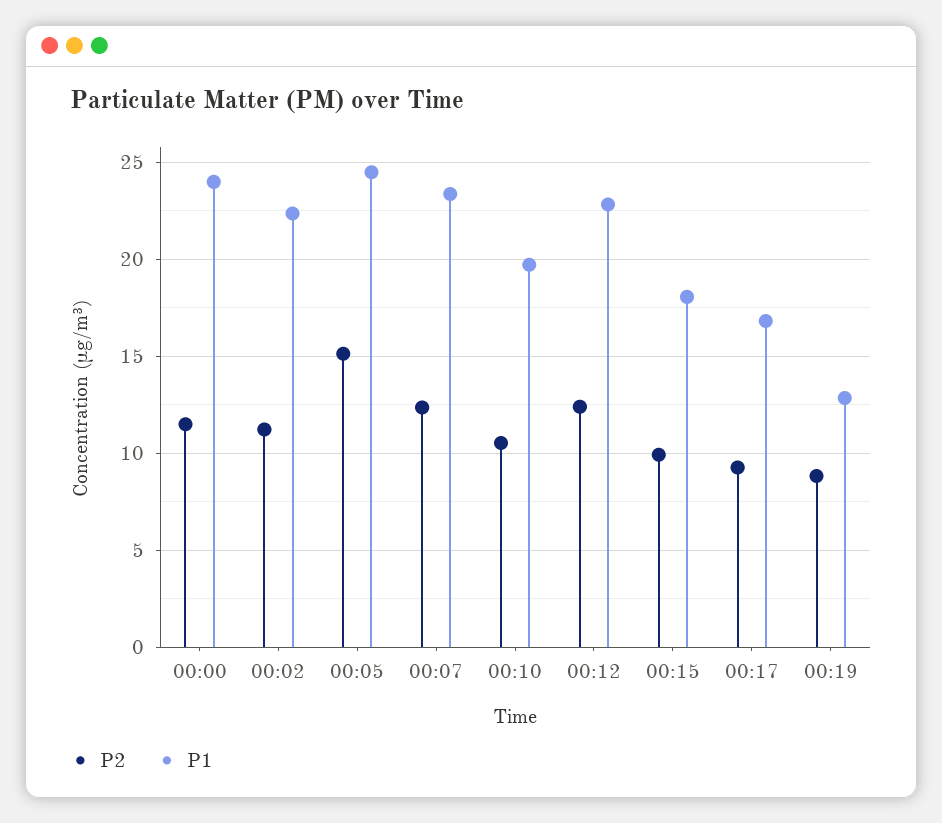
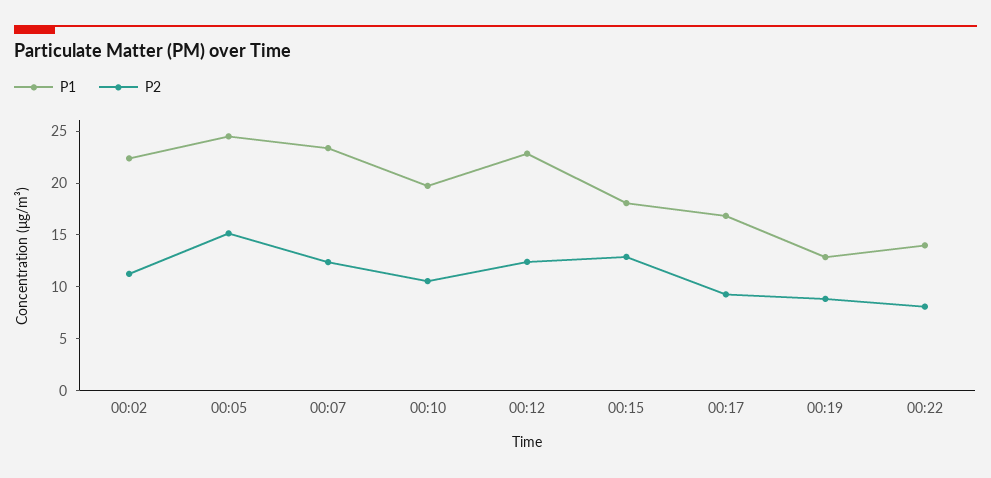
P2, 00:00: 11.5 -> none
P1, 00:00: 24 -> none
P2, 00:15: 10 -> 13
P1, 00:22: none -> 14
P2, 00:22: none -> 8

